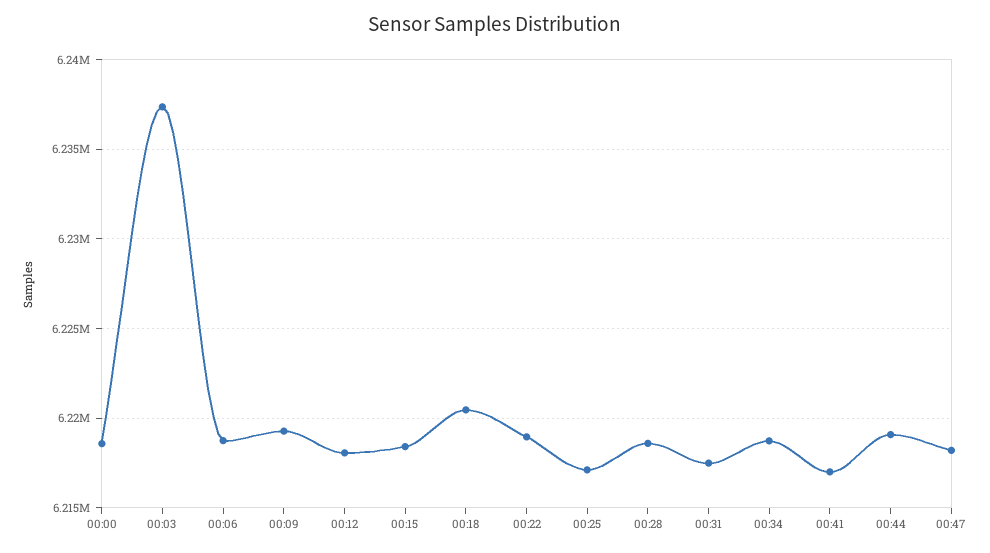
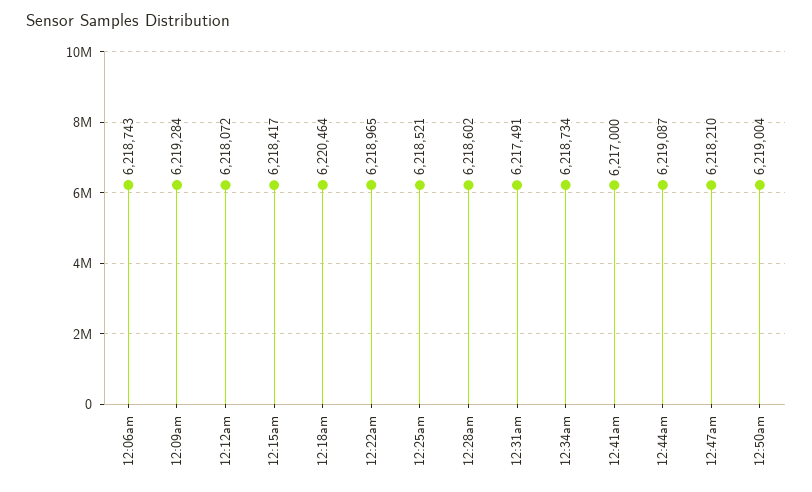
00:00: 6218500 -> none
00:03: 6237500 -> none
00:25: 6217000 -> 6218521
12:50am: none -> 6219004

